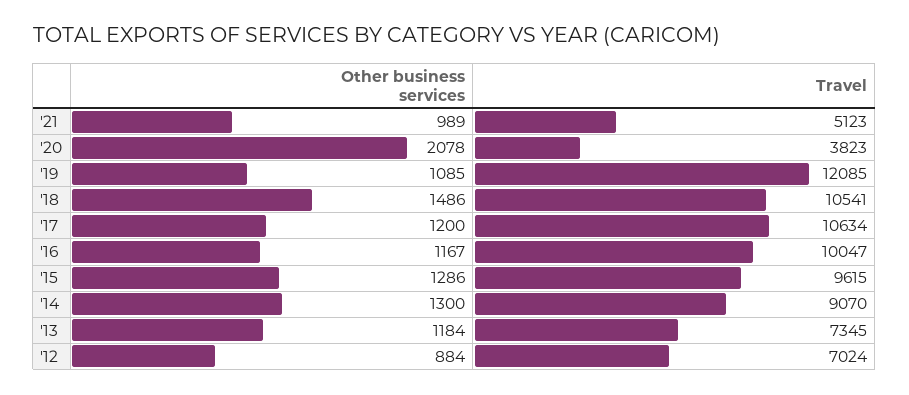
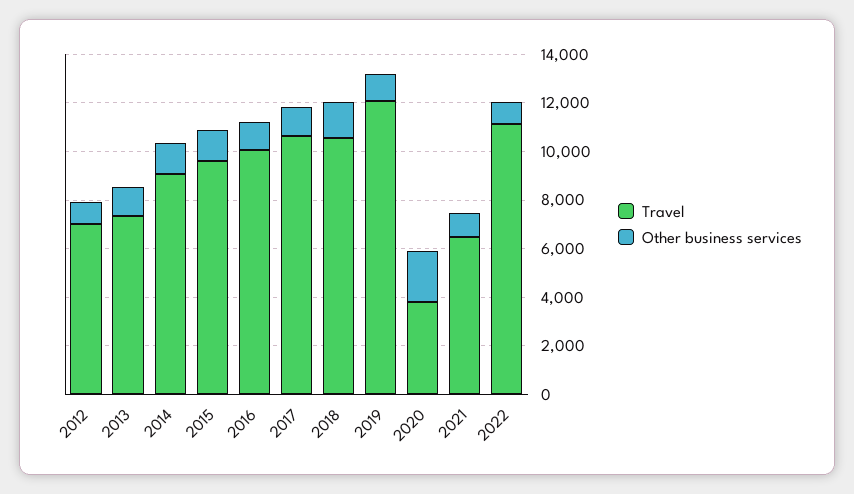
Travel, '21: 5123 -> 6500
Travel, 2022: none -> 11000
Other business services, 2022: none -> 1000

